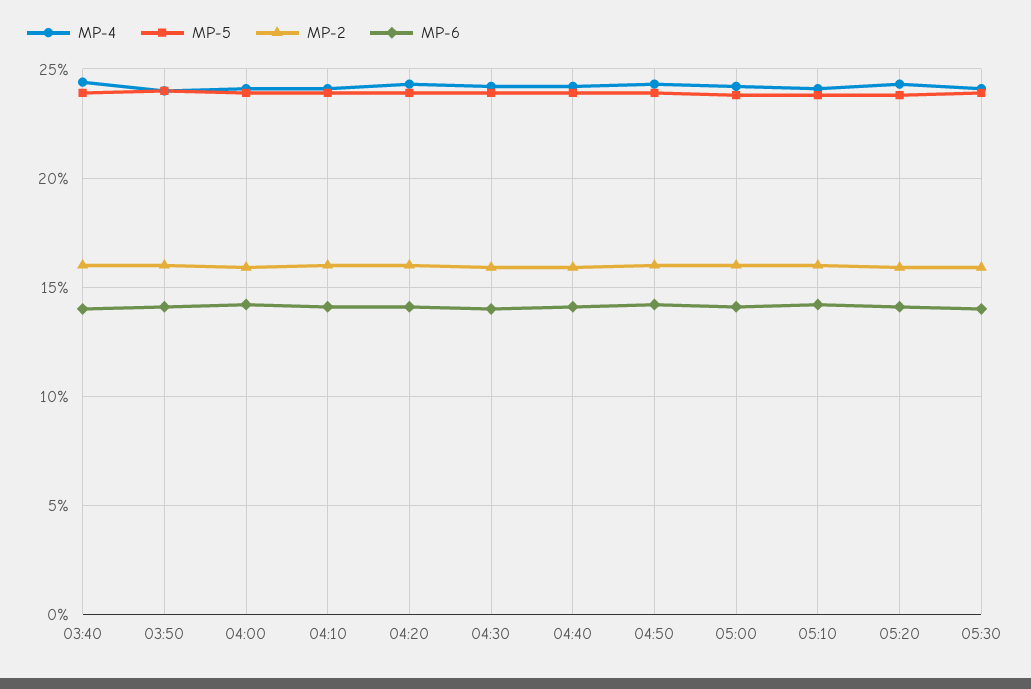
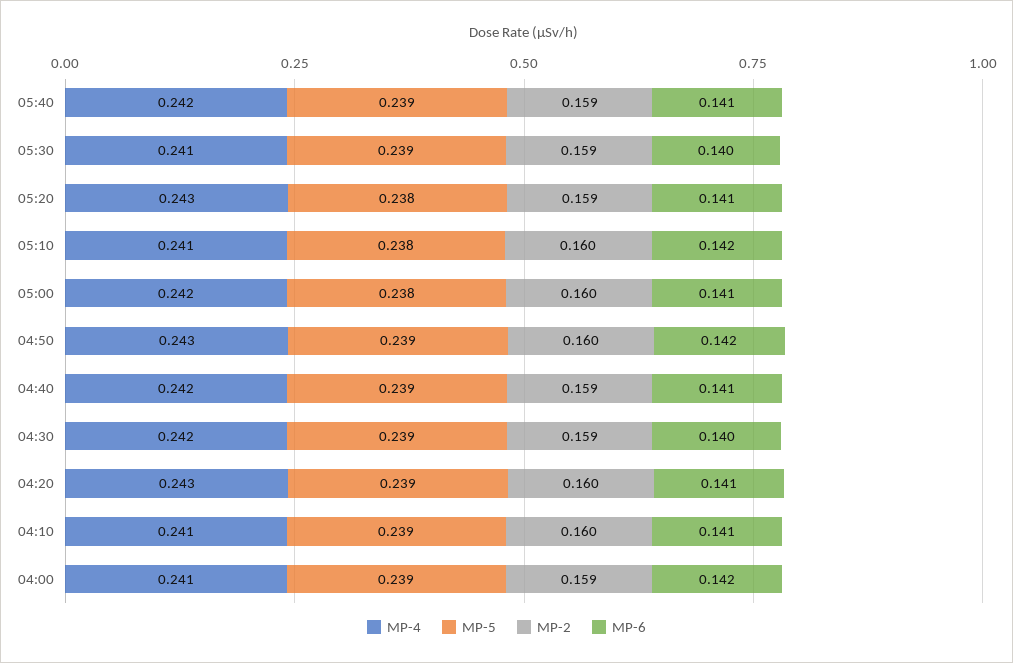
MP-4, 03:40: 0.245 -> none
MP-5, 03:40: 0.24 -> none
MP-2, 03:40: 0.16 -> none
MP-6, 03:40: 0.14 -> none
MP-4, 03:50: 0.24 -> none
MP-5, 03:50: 0.24 -> none
MP-2, 03:50: 0.16 -> none
MP-6, 03:50: 0.14 -> none
MP-4, 05:40: none -> 0.242
MP-5, 05:40: none -> 0.239
MP-2, 05:40: none -> 0.159
MP-6, 05:40: none -> 0.141

